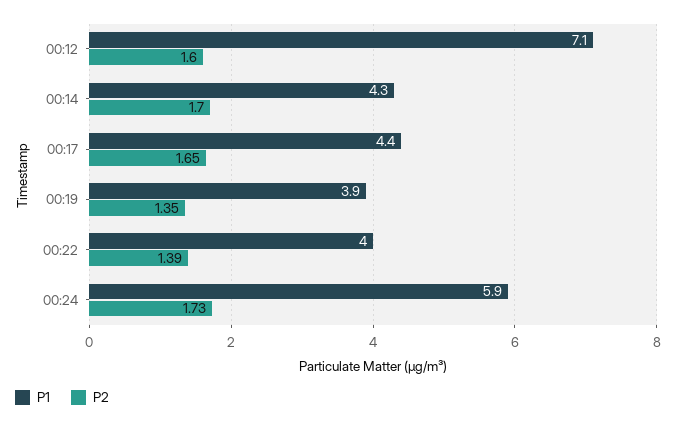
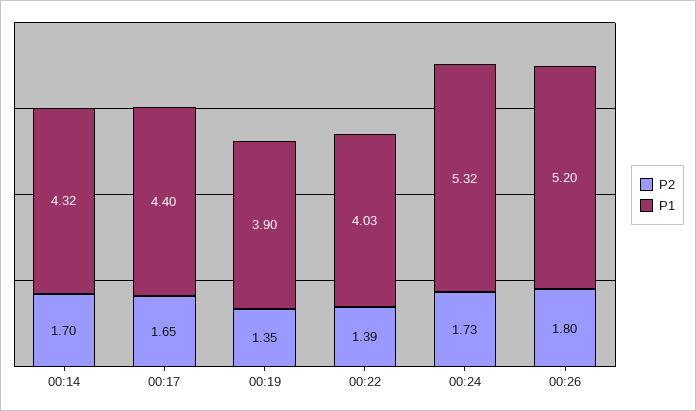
P1, 00:12: 7.1 -> none
P2, 00:12: 1.6 -> none
P1, 00:24: 5.9 -> 5.32
P2, 00:26: none -> 1.8
P1, 00:26: none -> 5.2

